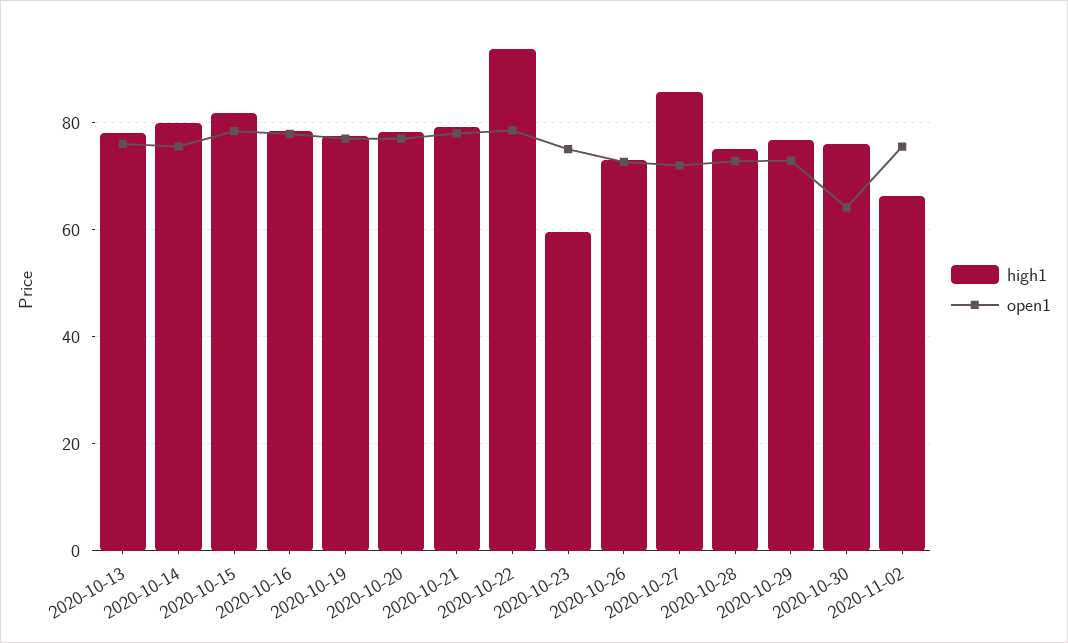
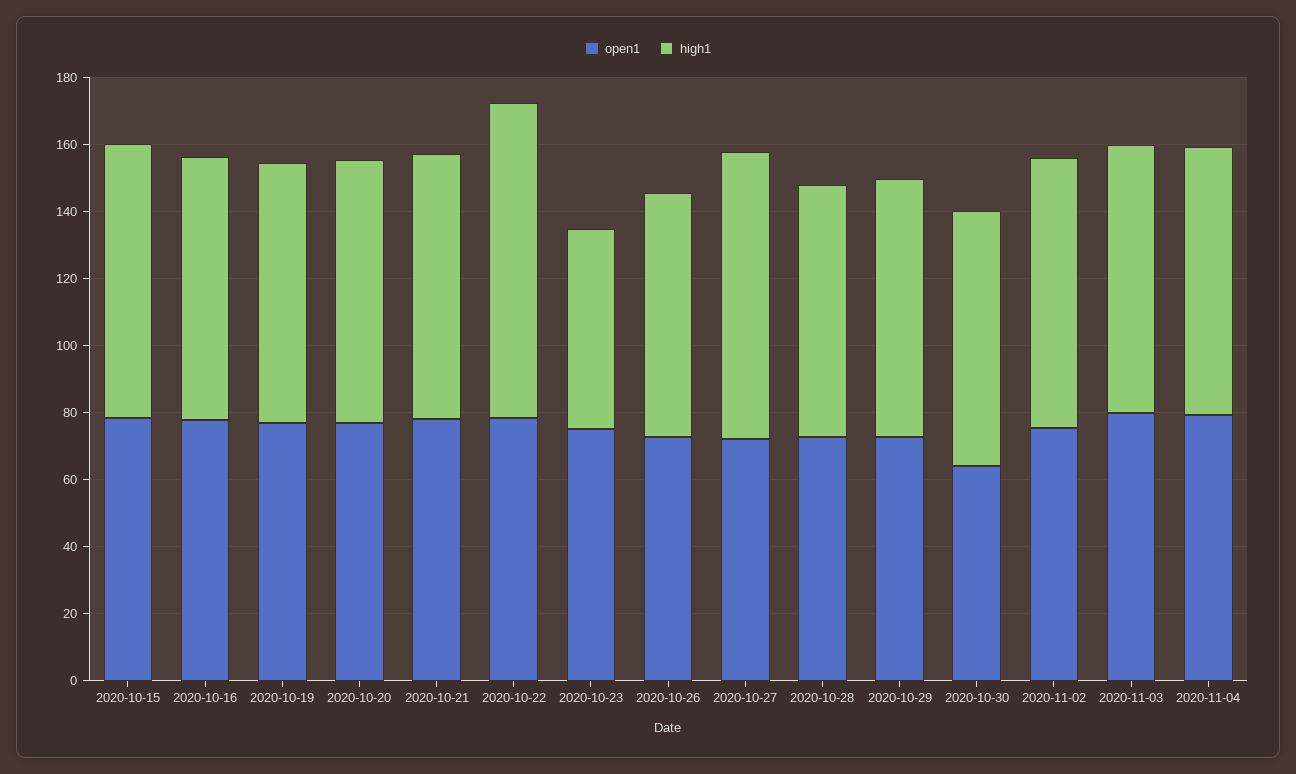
high1, 2020-10-13: 78 -> none
open1, 2020-10-13: 76 -> none
high1, 2020-10-14: 80 -> none
open1, 2020-10-14: 76 -> none
high1, 2020-11-02: 66 -> 80
open1, 2020-11-03: none -> 80
high1, 2020-11-03: none -> 80
open1, 2020-11-04: none -> 80
high1, 2020-11-04: none -> 80

